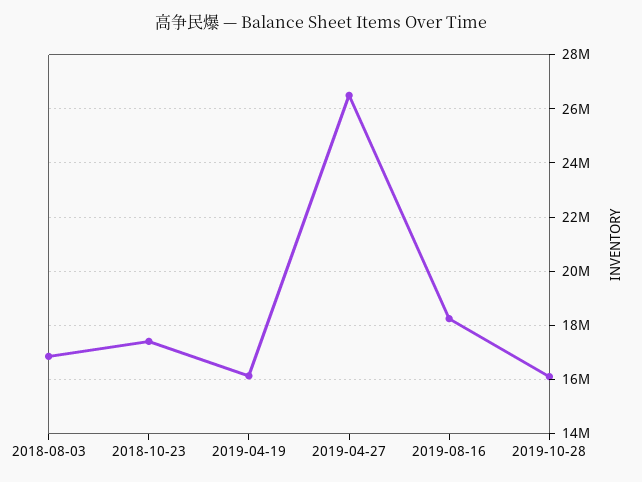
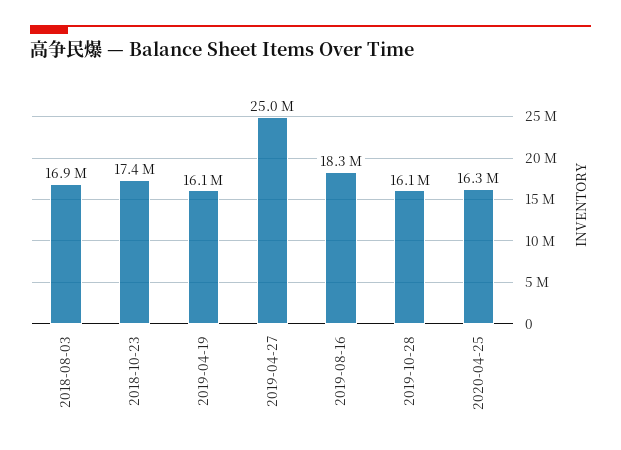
2019-04-27: 26500000 -> 25000000
2020-04-25: none -> 16300000

